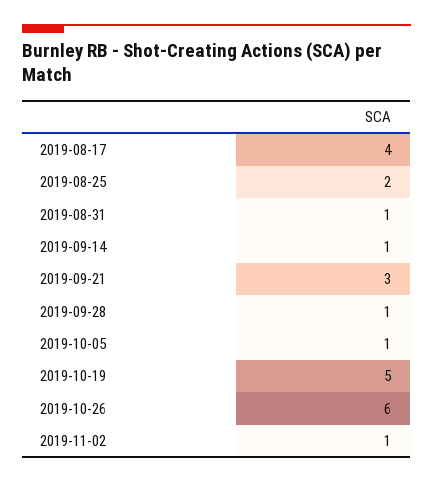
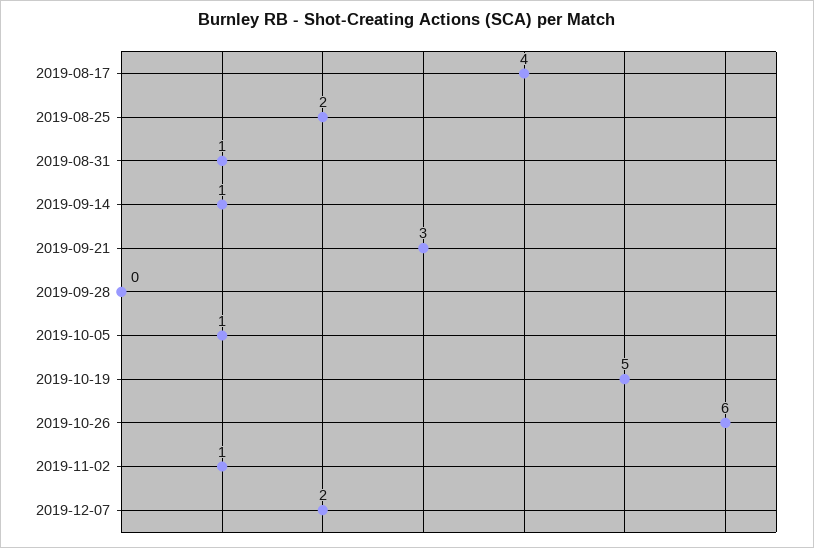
2019-09-28: 1 -> 0
2019-12-07: none -> 2

